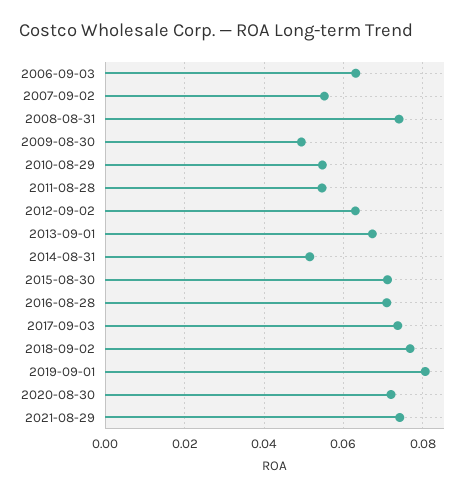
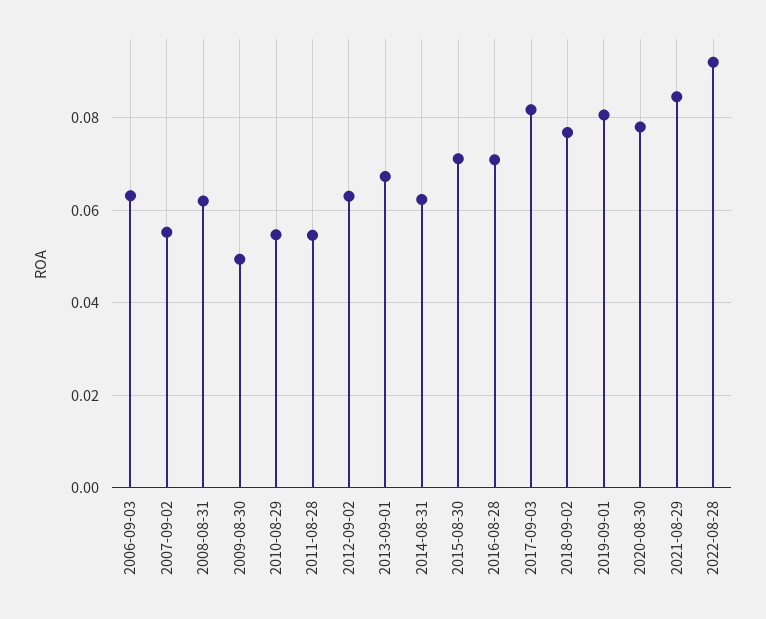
2008-08-31: 0.074 -> 0.062
2014-08-31: 0.052 -> 0.062
2017-09-03: 0.074 -> 0.082
2020-08-30: 0.072 -> 0.078
2021-08-29: 0.074 -> 0.084
2022-08-28: none -> 0.092

